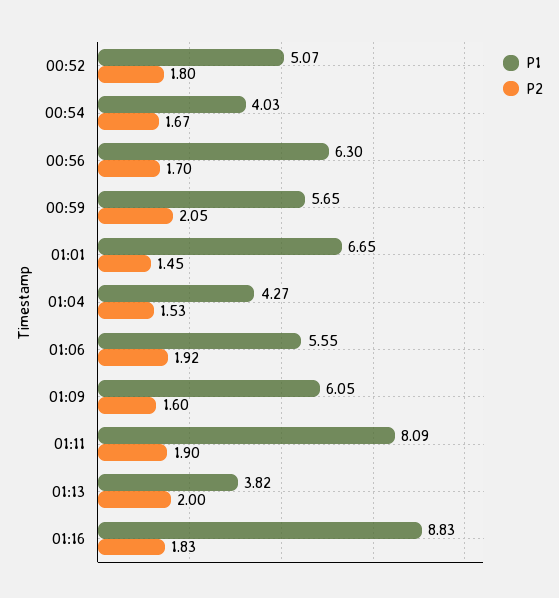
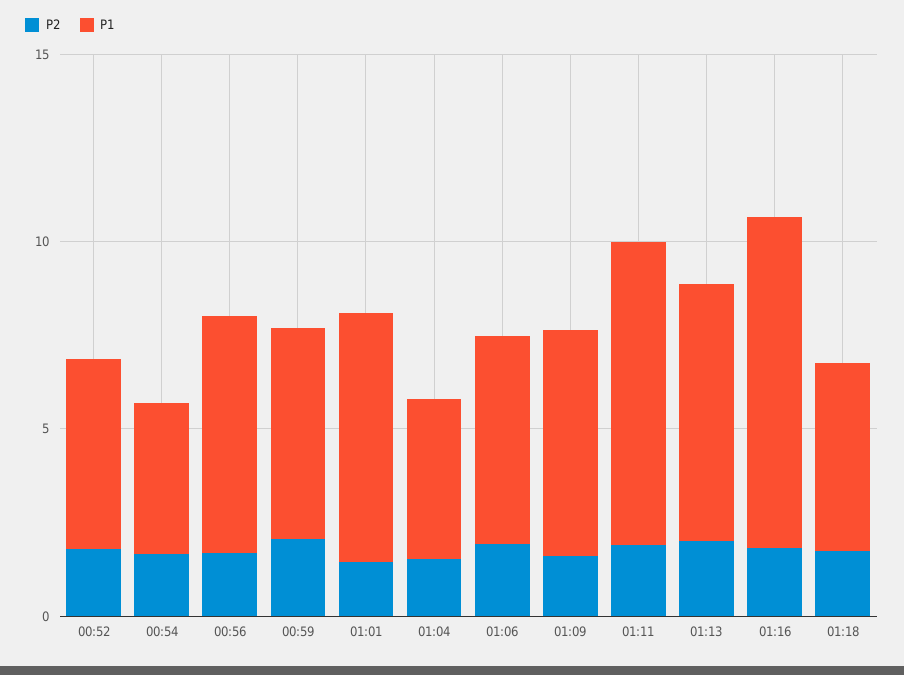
P1, 01:13: 3.82 -> 7
P2, 01:18: none -> 2
P1, 01:18: none -> 5

